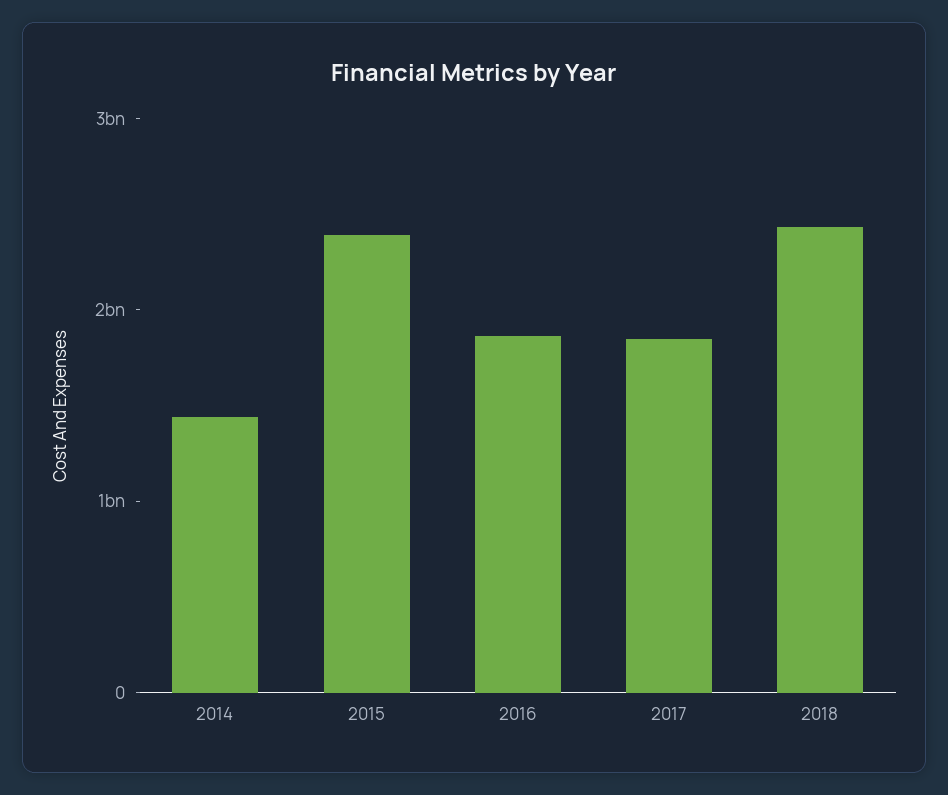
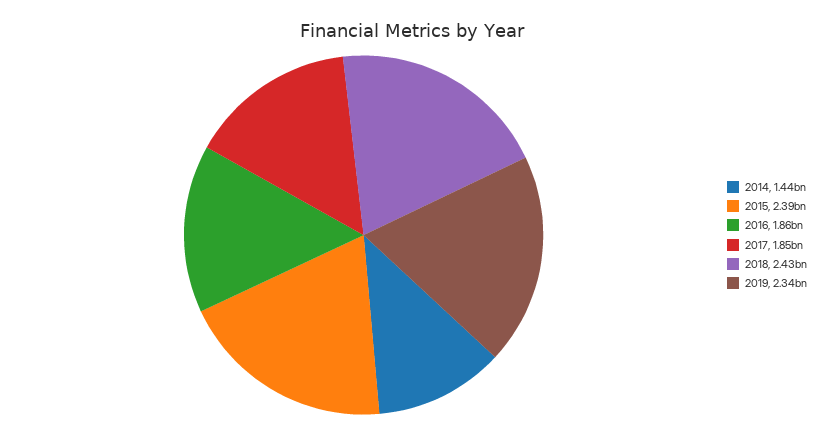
2019: none -> 2340000000

